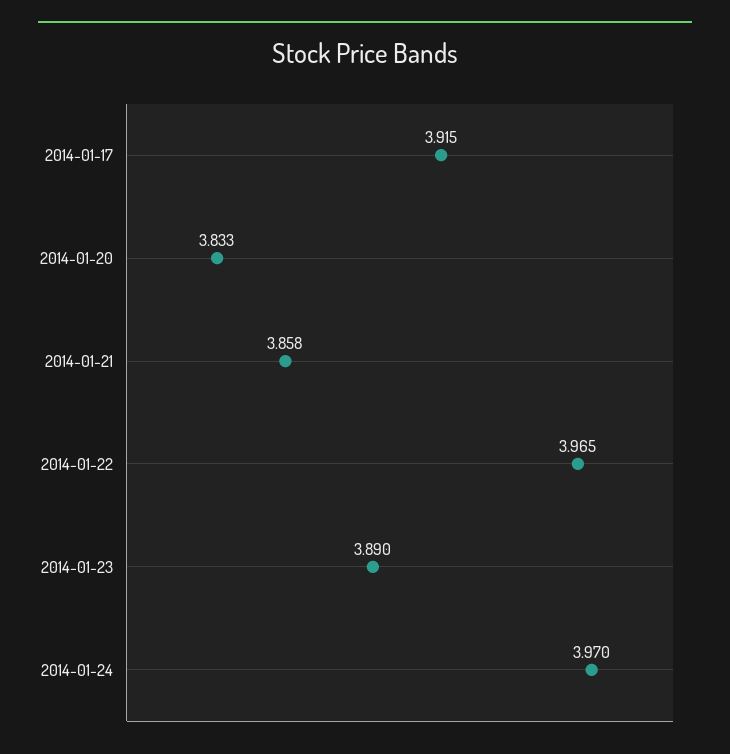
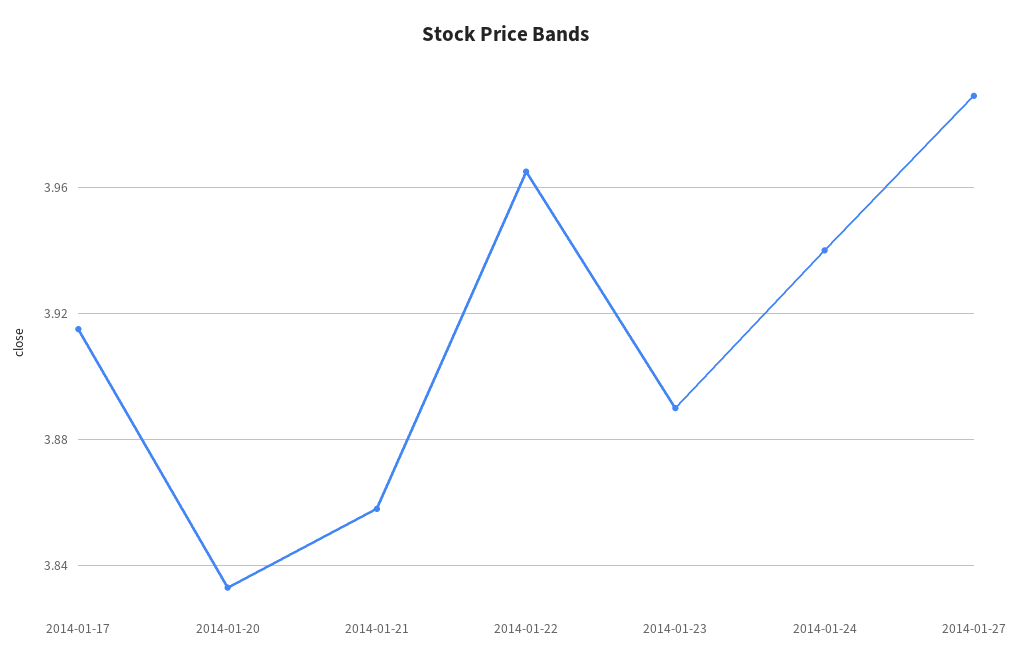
2014-01-24: 3.97 -> 3.94
2014-01-27: none -> 3.99

